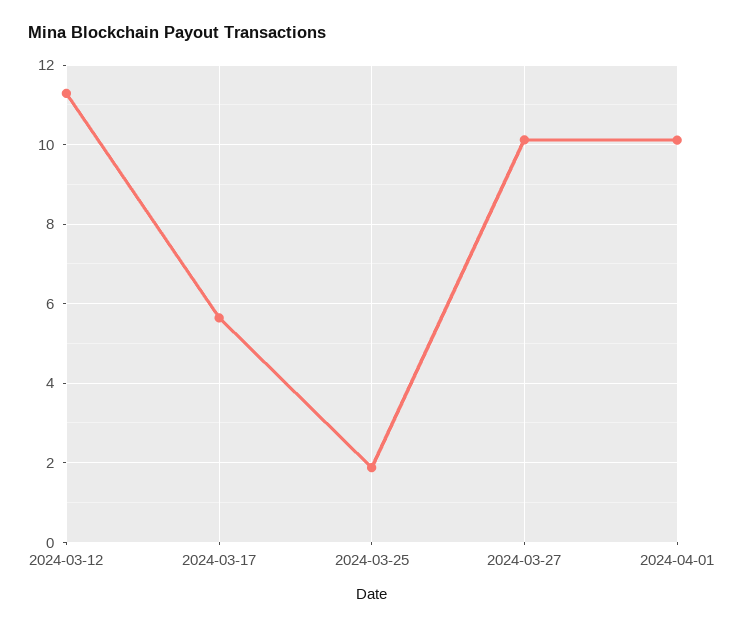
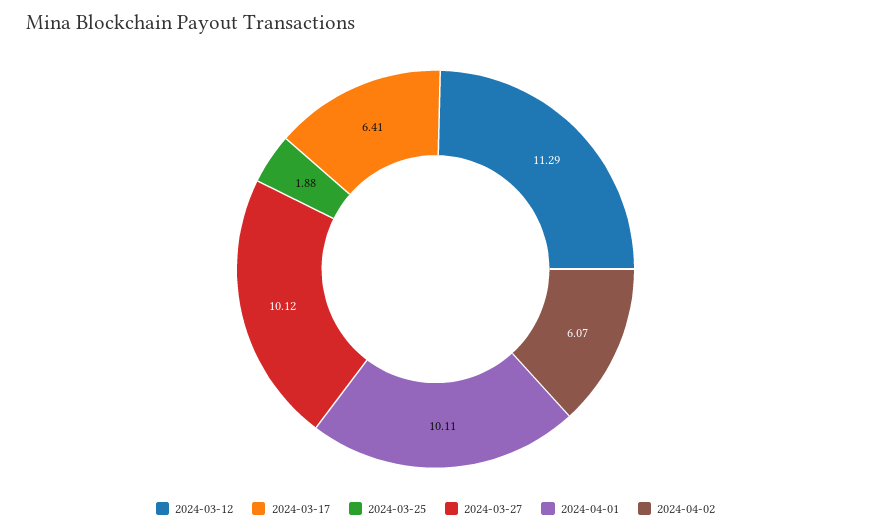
2024-03-17: 5.6 -> 6.41
2024-04-02: none -> 6.07

